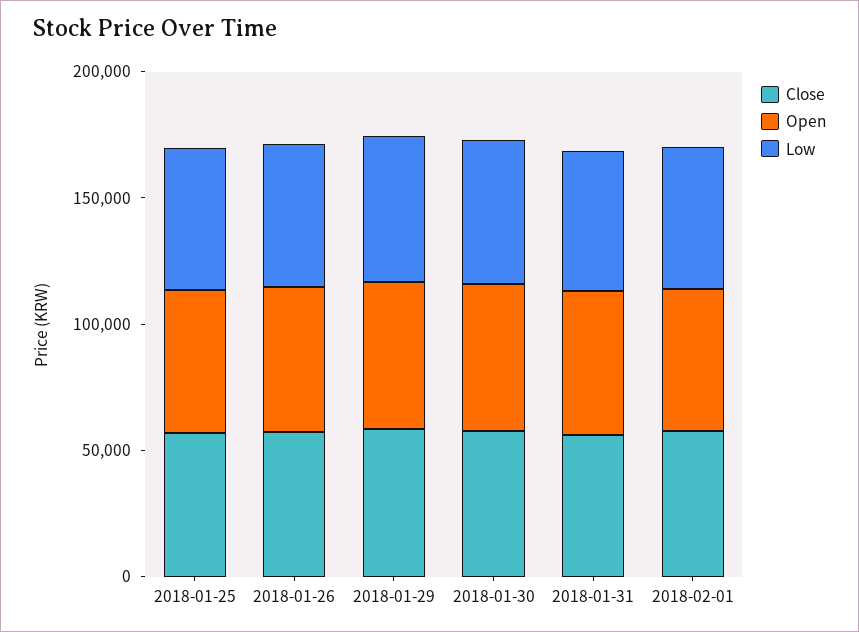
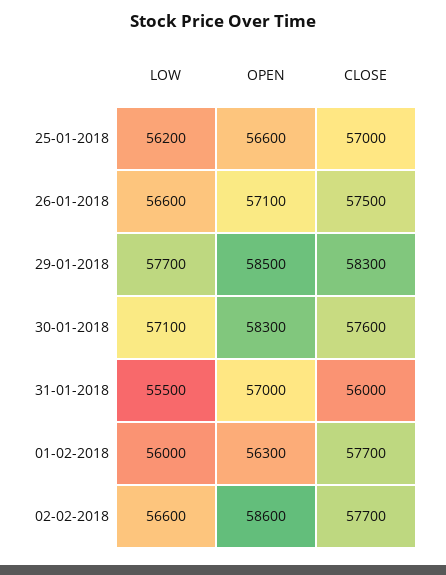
Low, 02-02-2018: none -> 56600
Open, 02-02-2018: none -> 58600
Close, 02-02-2018: none -> 57700

